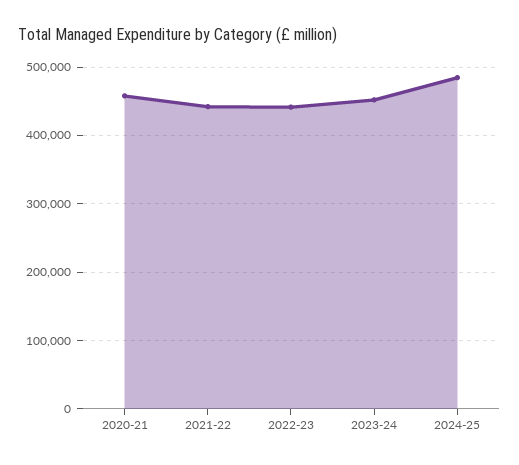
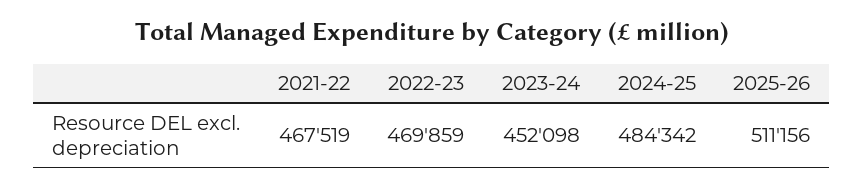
2020-21: 460000 -> none
2021-22: 440000 -> 467519
2022-23: 440000 -> 469859
2025-26: none -> 511156

